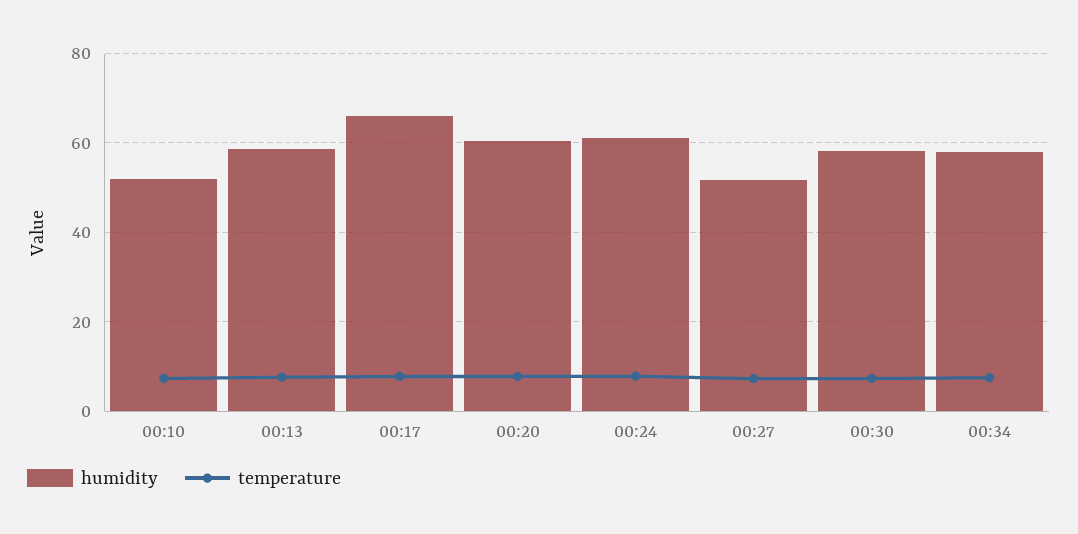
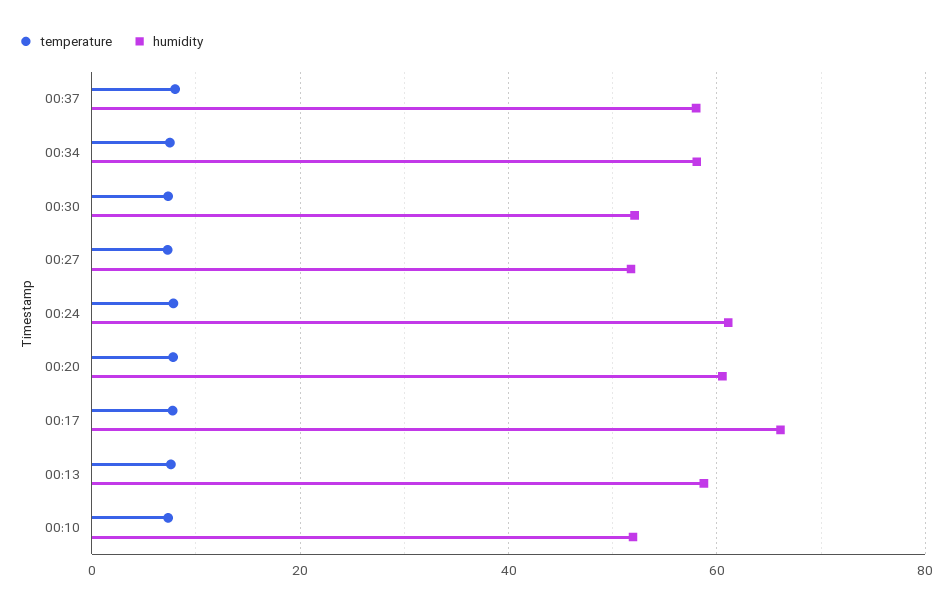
humidity, 00:30: 58 -> 52
temperature, 00:37: none -> 8
humidity, 00:37: none -> 58

